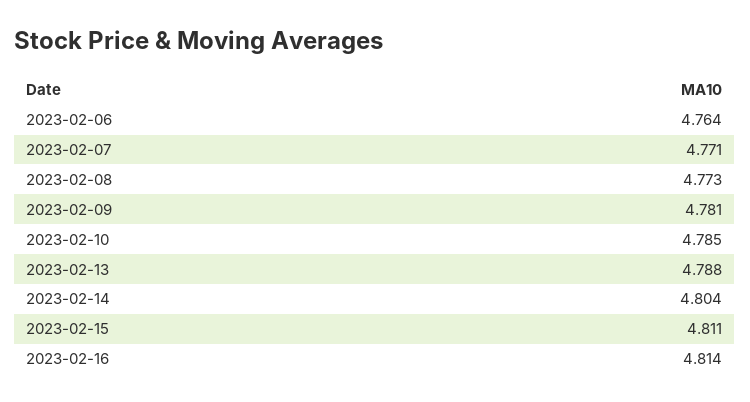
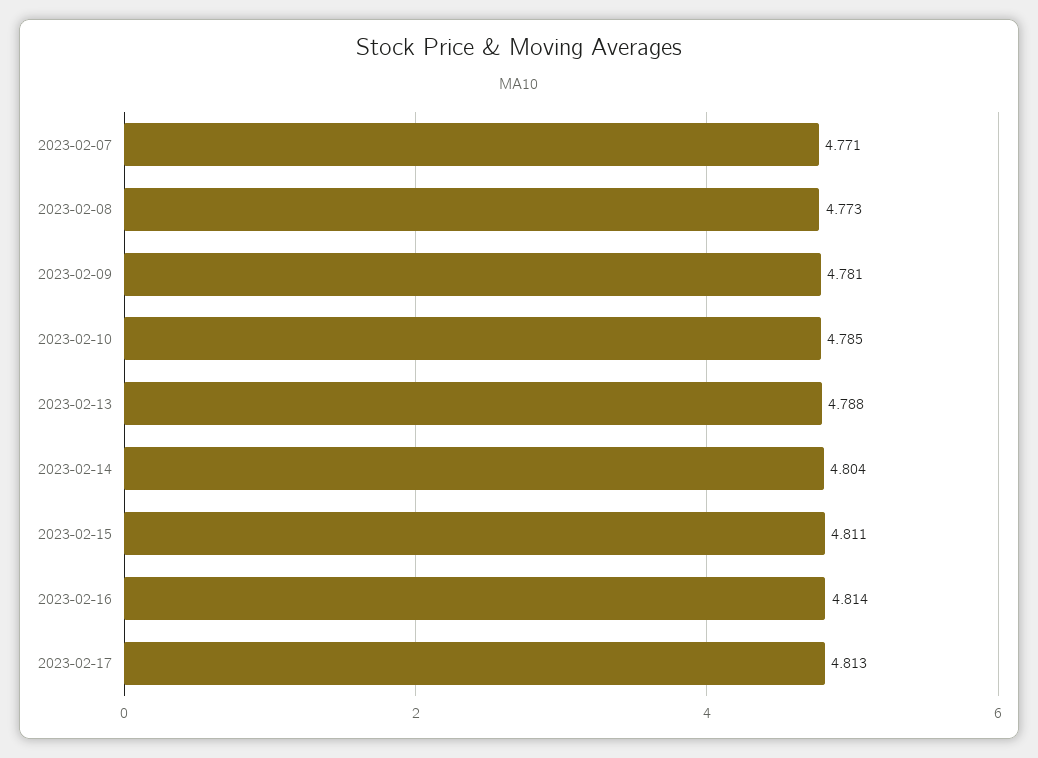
2023-02-06: 4.764 -> none
2023-02-17: none -> 4.813

